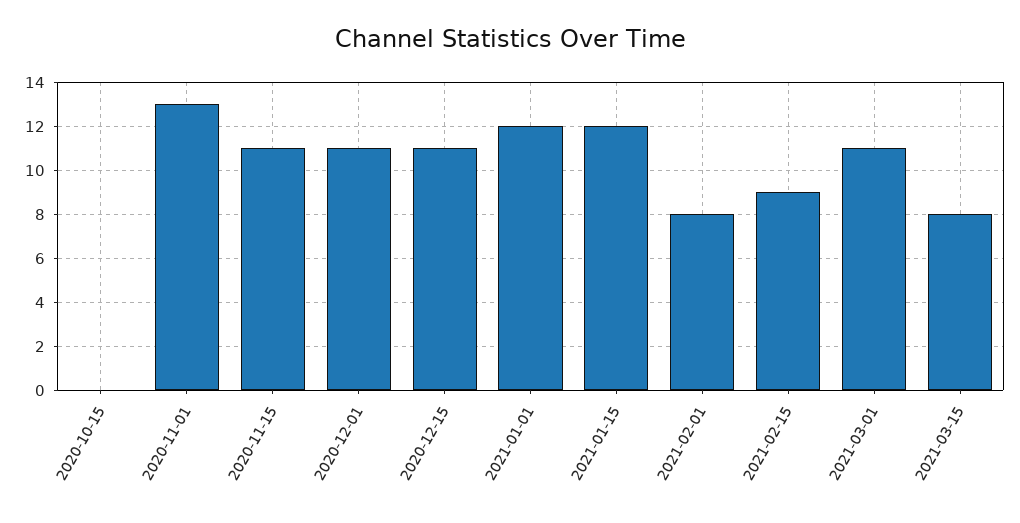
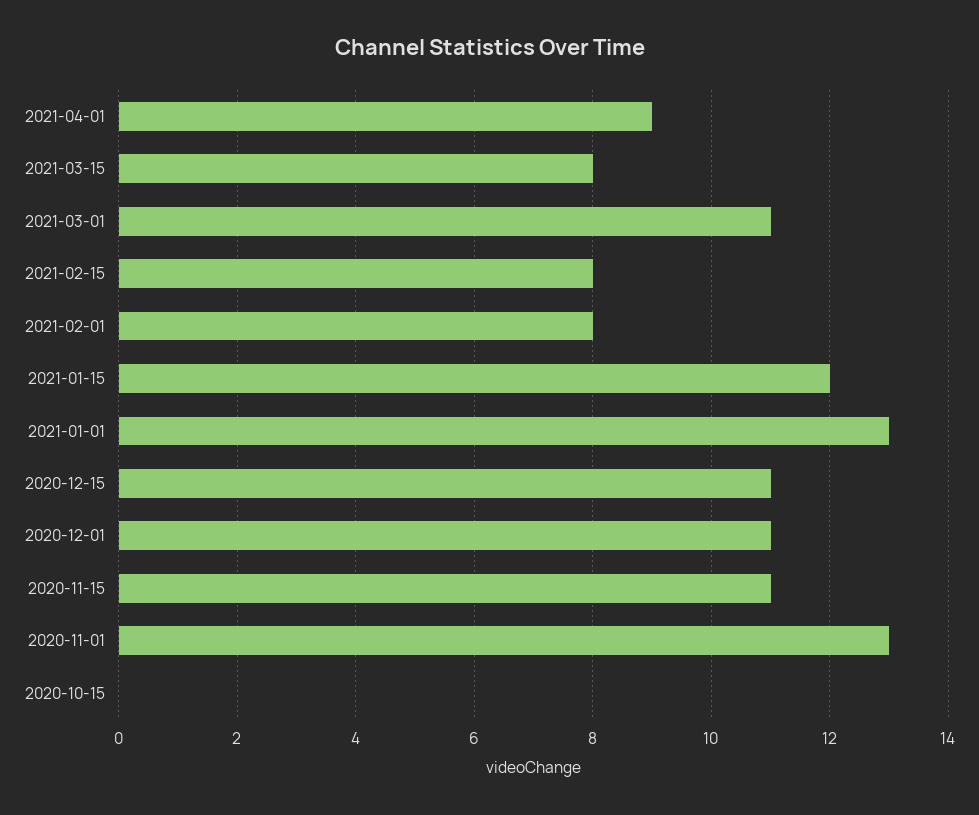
2021-01-01: 12 -> 13
2021-02-15: 9 -> 8
2021-04-01: none -> 9

